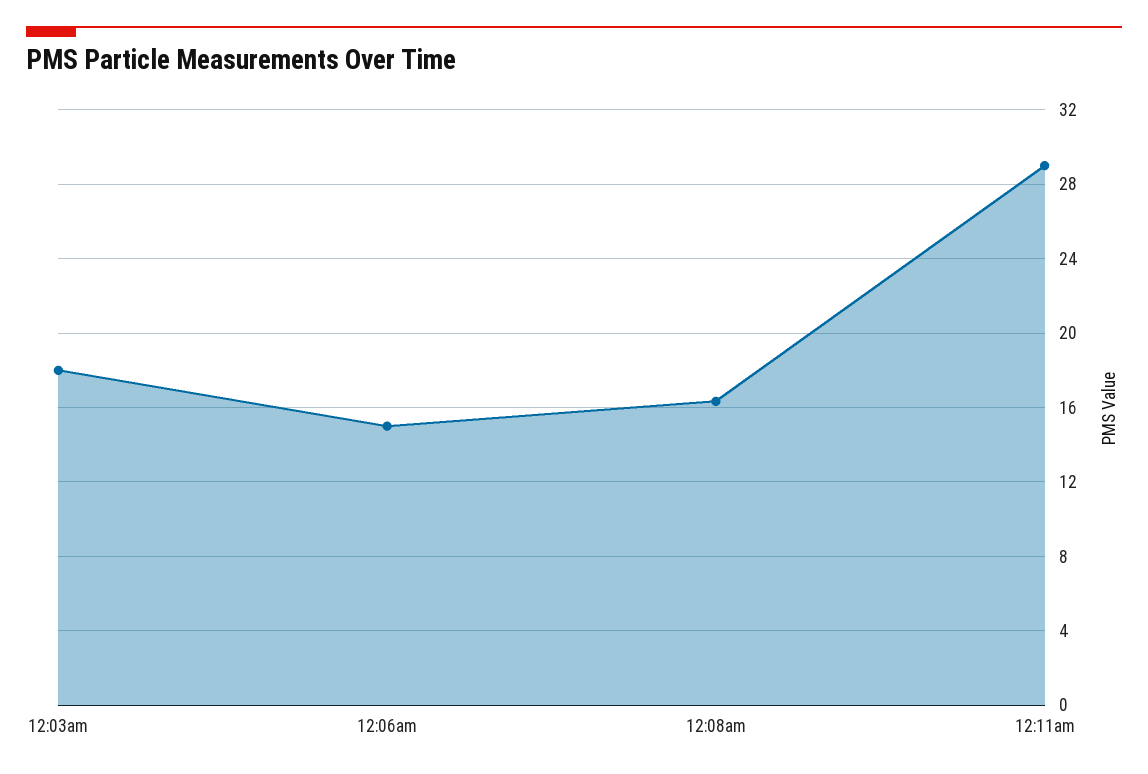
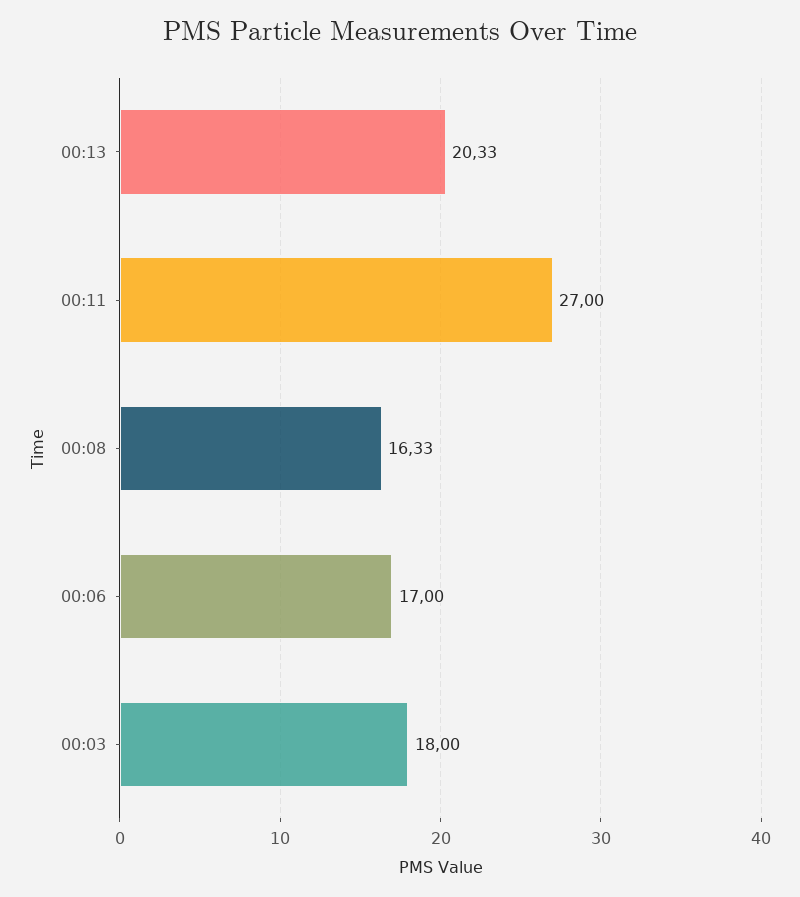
12:06am: 15 -> 17
12:11am: 29 -> 27
00:13: none -> 20.33

